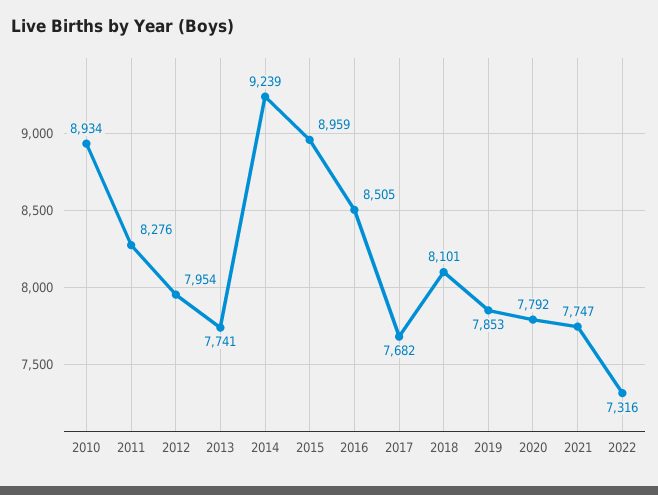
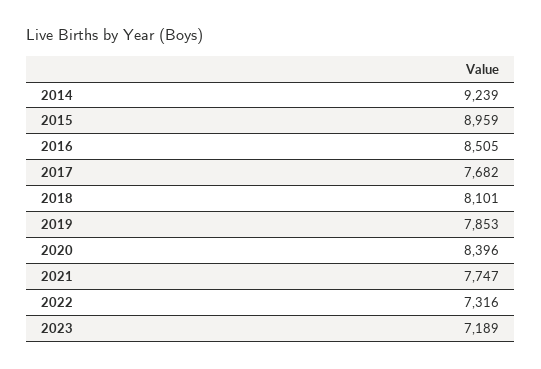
2010: 8934 -> none
2011: 8276 -> none
2012: 7954 -> none
2013: 7741 -> none
2020: 7792 -> 8396
2023: none -> 7189

